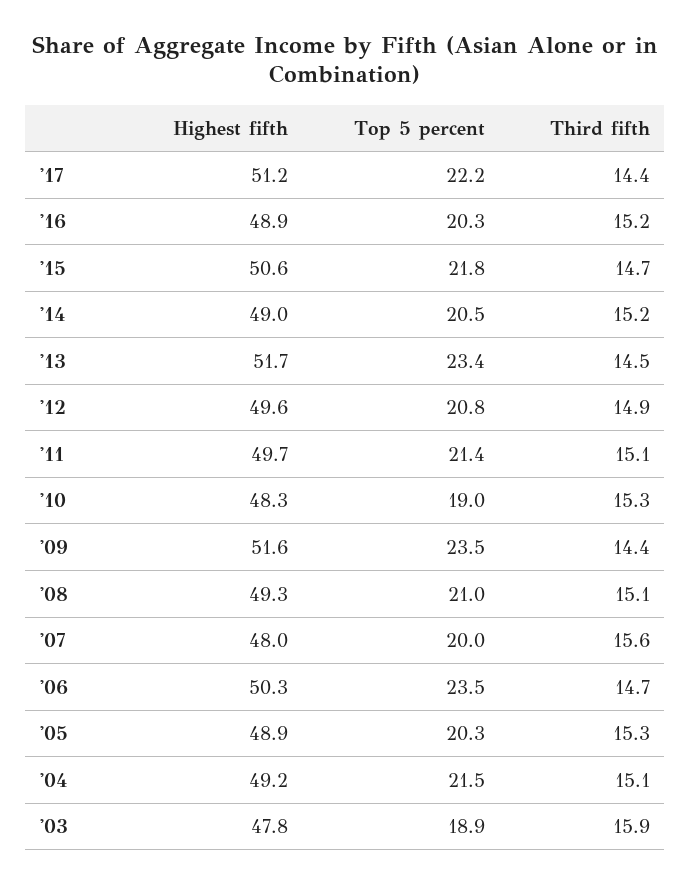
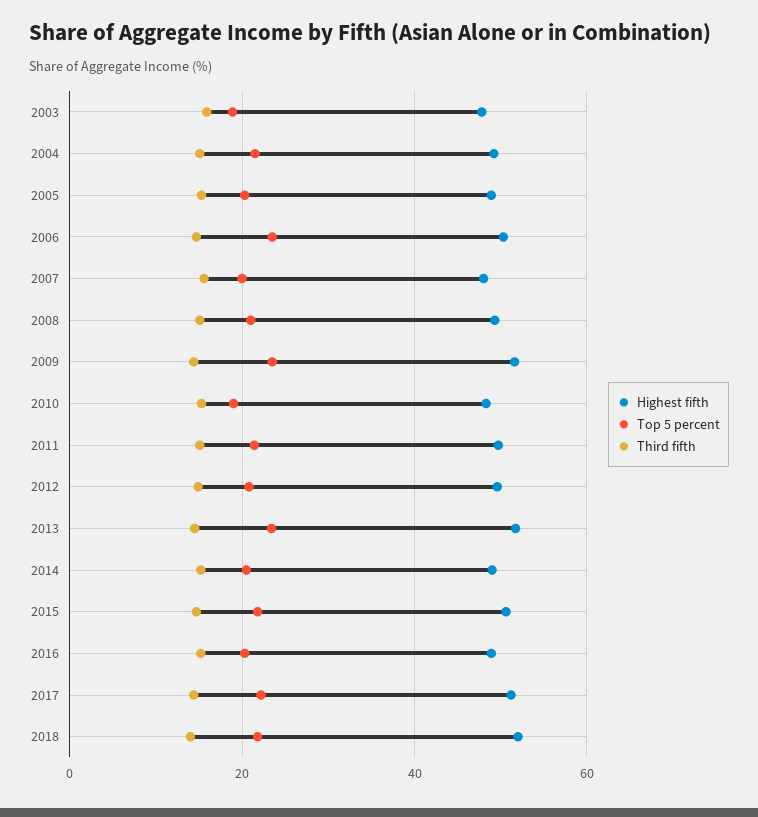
Highest fifth, 2018: none -> 52
Top 5 percent, 2018: none -> 22
Third fifth, 2018: none -> 14

